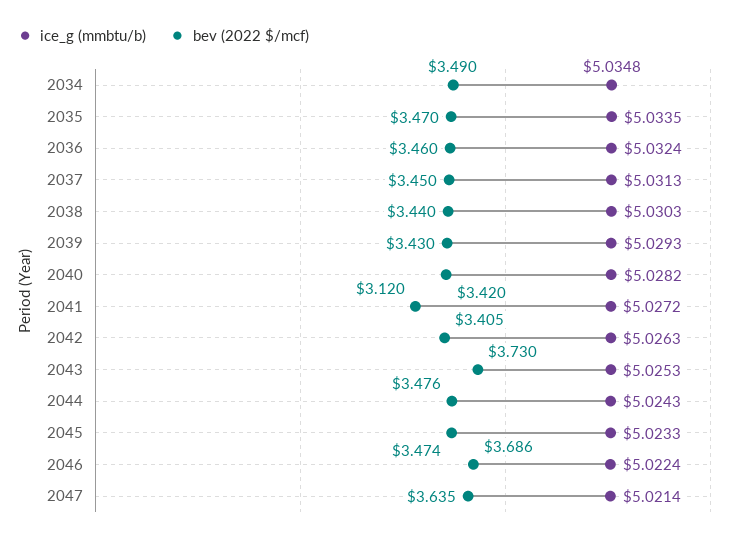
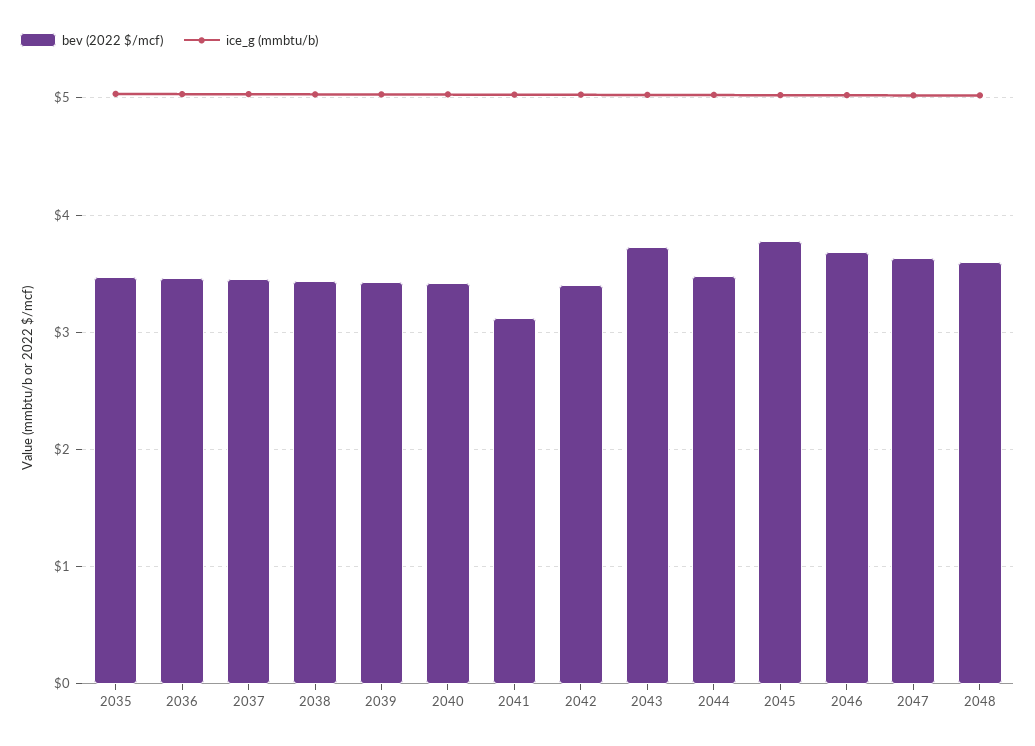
ice_g (mmbtu/b), 2034: 5.0348 -> none
bev (2022 $/mcf), 2034: 3.49 -> none
bev (2022 $/mcf), 2045: 3.474 -> 3.8
bev (2022 $/mcf), 2048: none -> 3.6
ice_g (mmbtu/b), 2048: none -> 5

